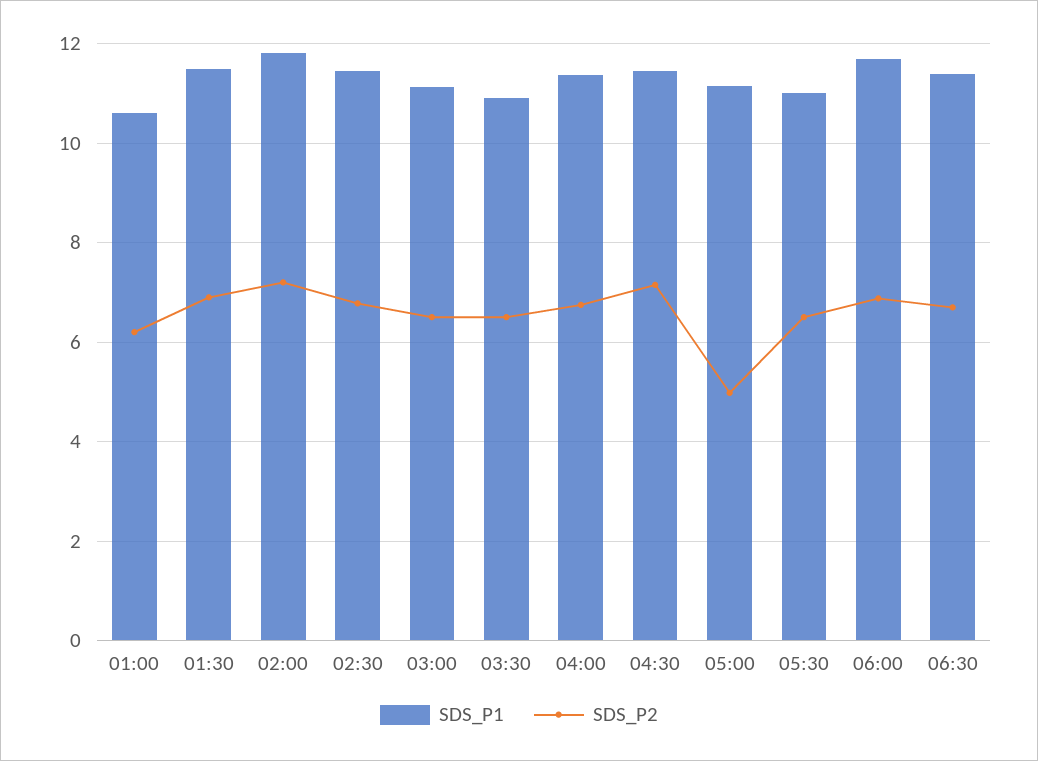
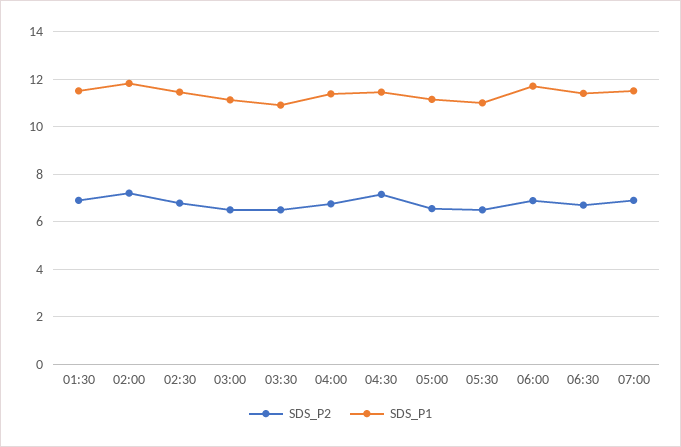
SDS_P1, 01:00: 10.6 -> none
SDS_P2, 01:00: 6.2 -> none
SDS_P2, 05:00: 5 -> 6.5
SDS_P2, 07:00: none -> 7
SDS_P1, 07:00: none -> 11.5

